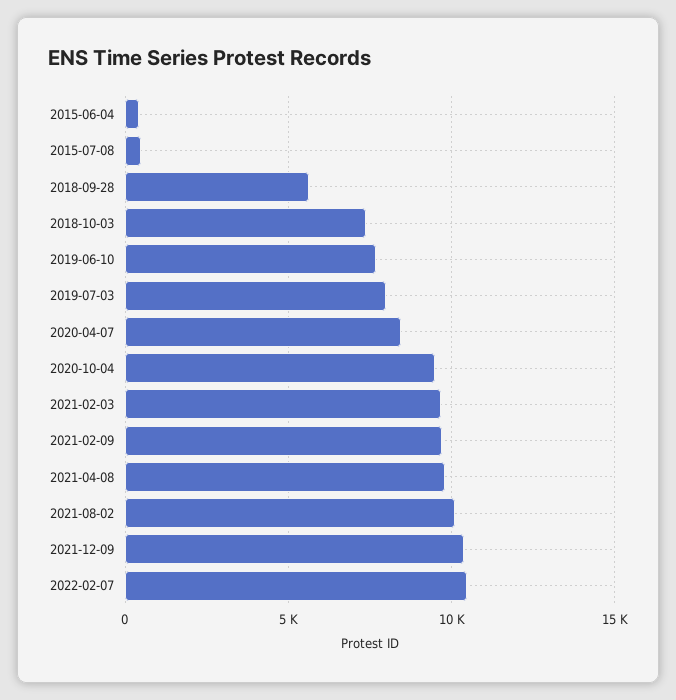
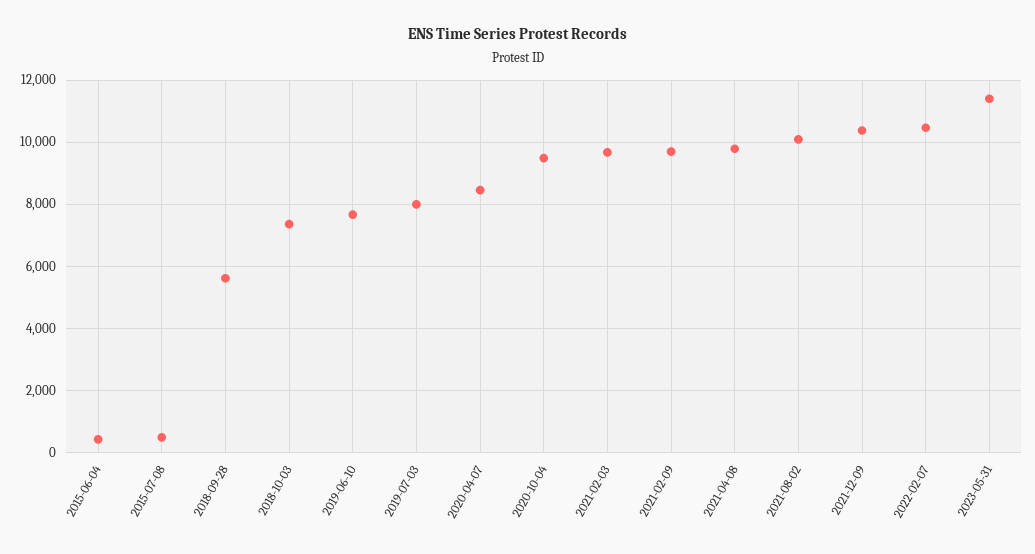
2023-05-31: none -> 11400

